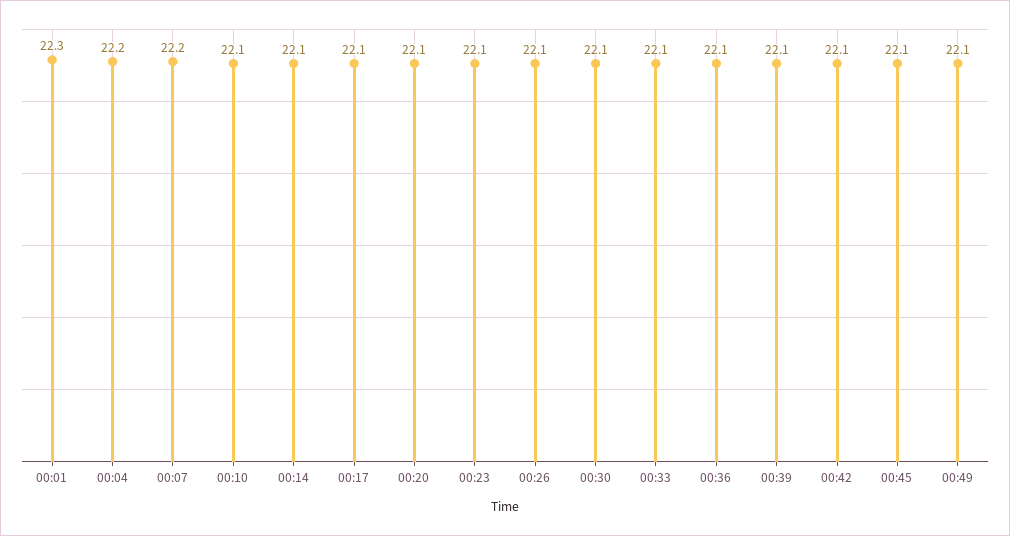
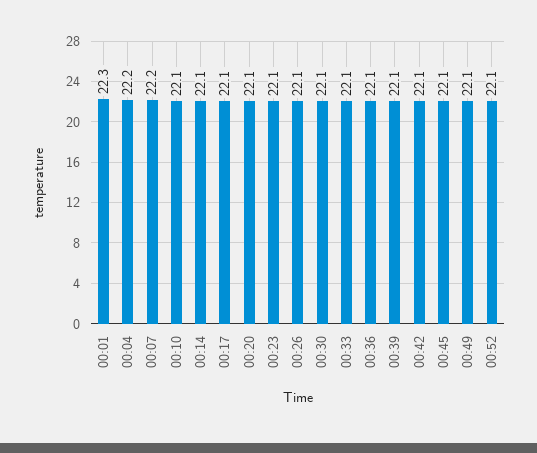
00:52: none -> 22.1

